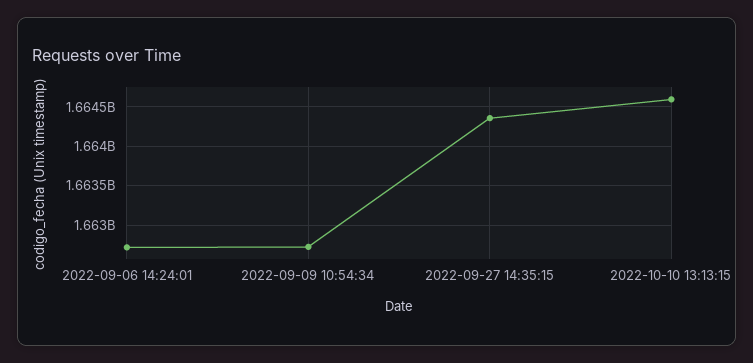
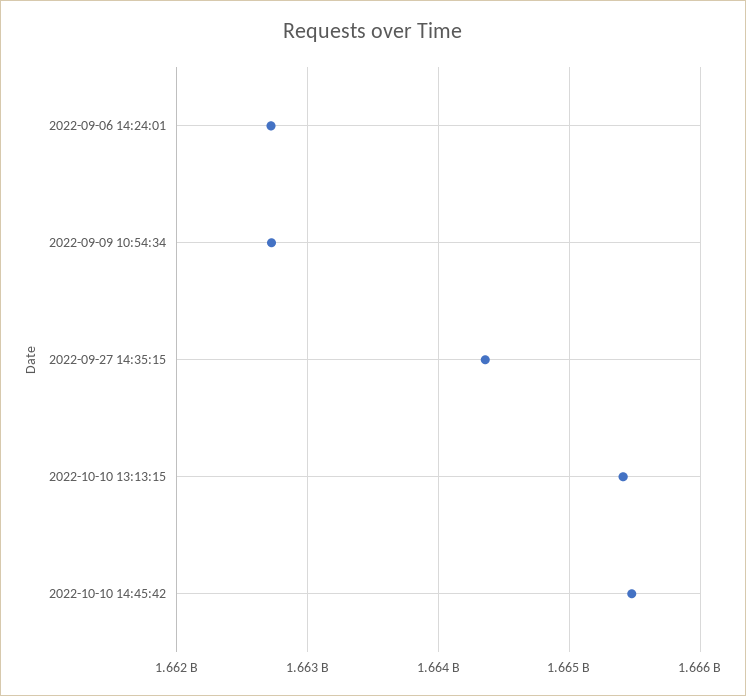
2022-10-10 13:13:15: 1664600000 -> 1665400000
2022-10-10 14:45:42: none -> 1665500000

